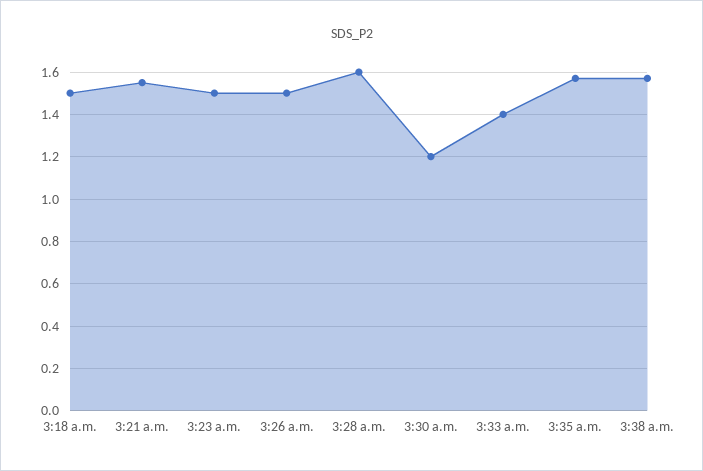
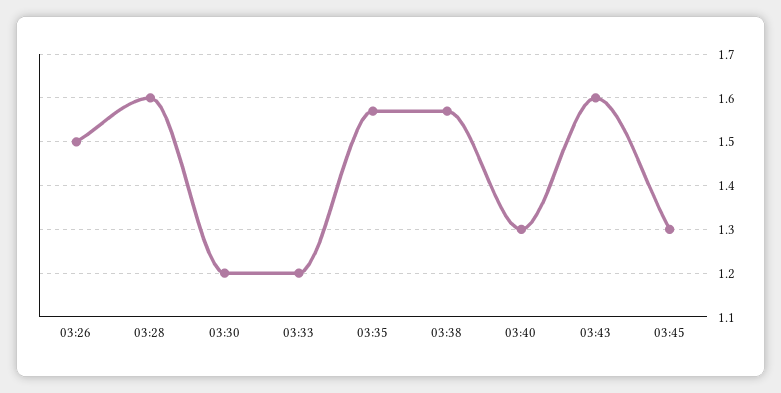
3:18 a.m.: 1.5 -> none
3:21 a.m.: 1.55 -> none
3:23 a.m.: 1.5 -> none
3:33 a.m.: 1.4 -> 1.2
03:40: none -> 1.3
03:43: none -> 1.6
03:45: none -> 1.3

